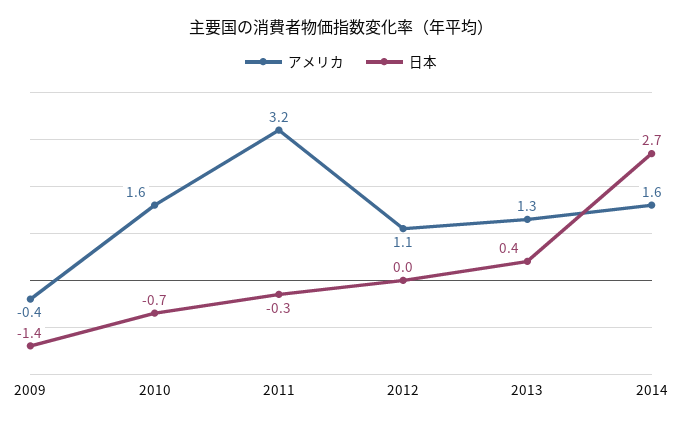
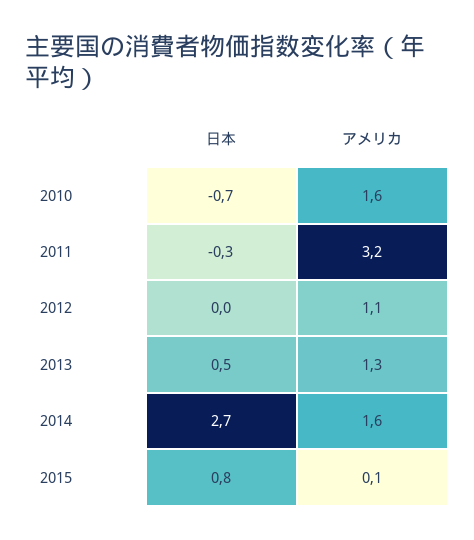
アメリカ, 2009: -0.4 -> none
日本, 2009: -1.4 -> none
日本, 2013: 0.4 -> 0.5
日本, 2015: none -> 0.8
アメリカ, 2015: none -> 0.1

